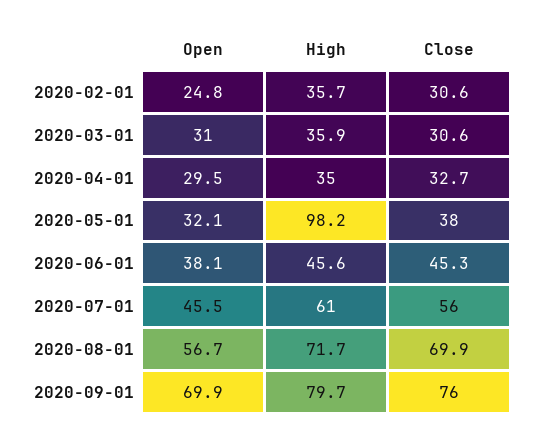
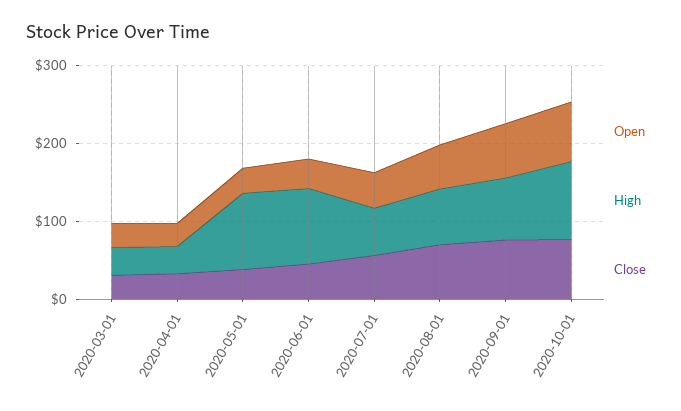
Open, 2020-02-01: 24.8 -> none
High, 2020-02-01: 35.7 -> none
Close, 2020-02-01: 30.6 -> none
High, 2020-06-01: 45.6 -> 100
Open, 2020-10-01: none -> 80
High, 2020-10-01: none -> 100
Close, 2020-10-01: none -> 80

